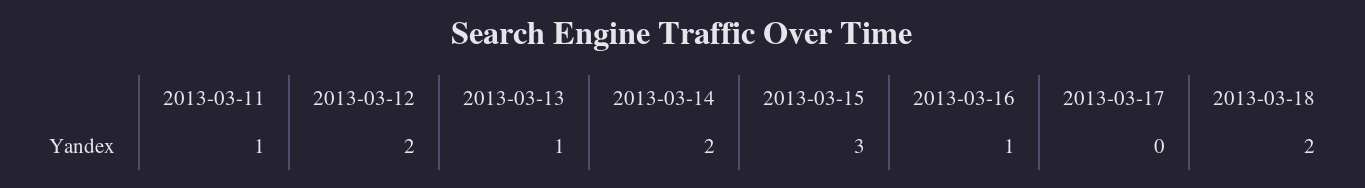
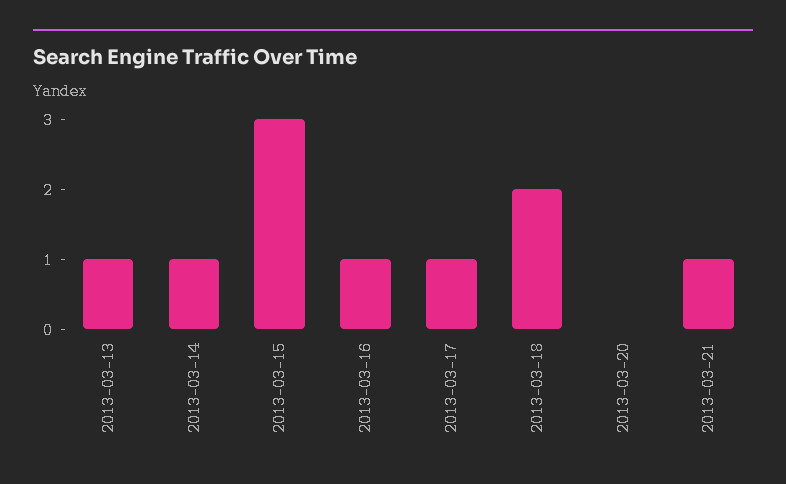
2013-03-11: 1 -> none
2013-03-12: 2 -> none
2013-03-14: 2 -> 1
2013-03-17: 0 -> 1
2013-03-20: none -> 0
2013-03-21: none -> 1

